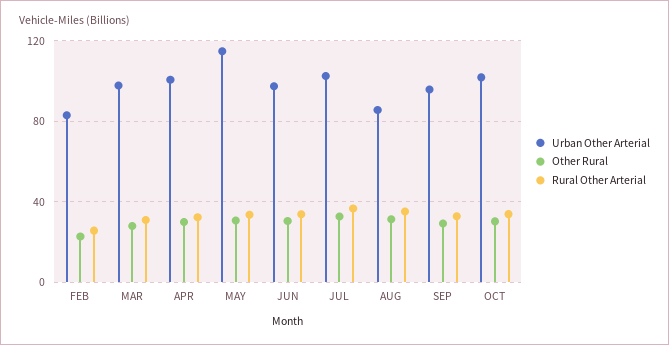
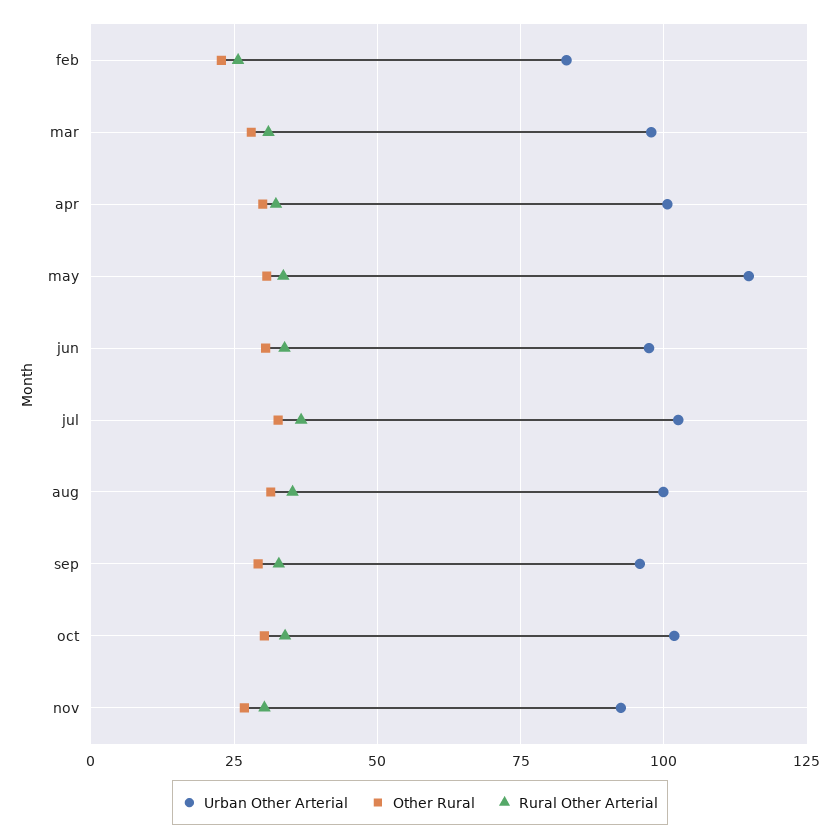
Urban Other Arterial, AUG: 85 -> 100
Urban Other Arterial, nov: none -> 92.5
Other Rural, nov: none -> 27.5
Rural Other Arterial, nov: none -> 30

